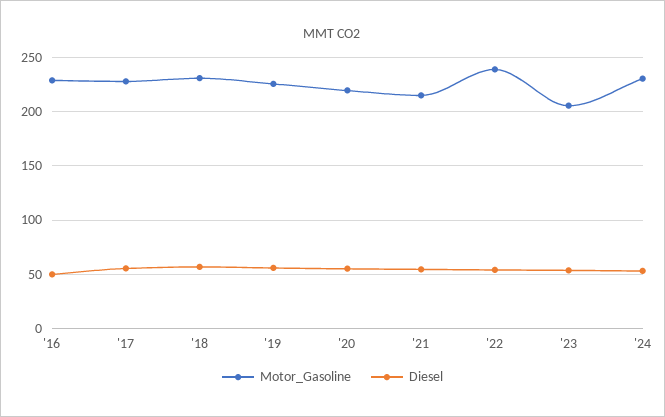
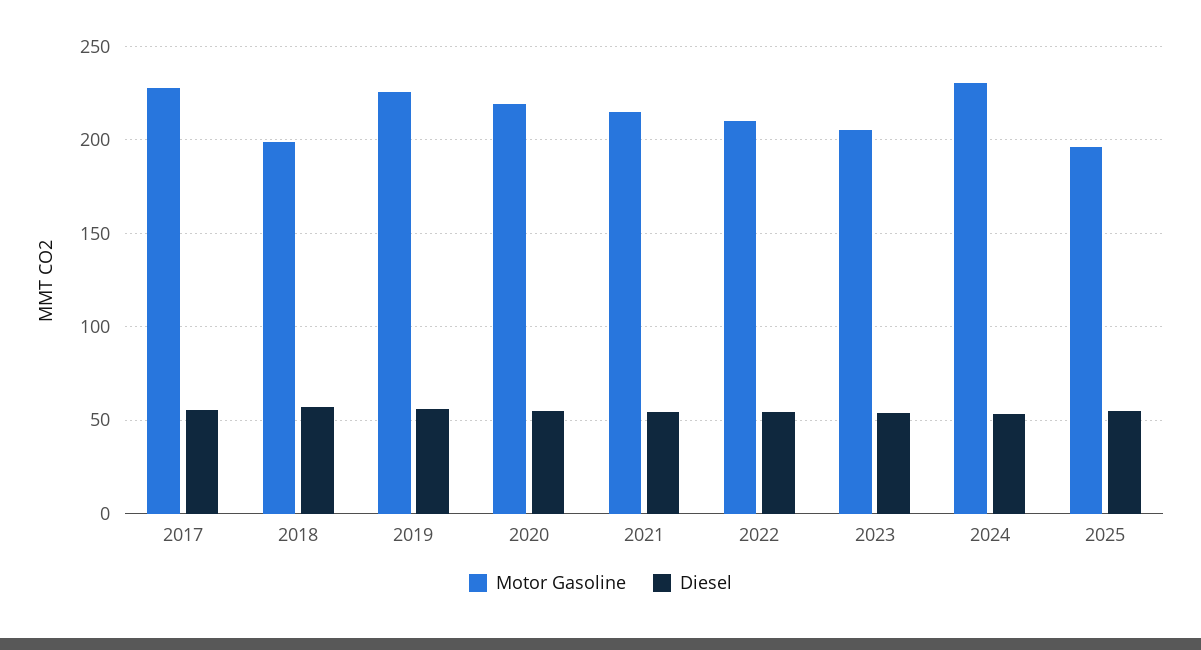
Motor_Gasoline, '16: 230 -> none
Diesel, '16: 50 -> none
Motor_Gasoline, '18: 230 -> 200
Motor_Gasoline, '22: 240 -> 210
Motor_Gasoline, 2025: none -> 195
Diesel, 2025: none -> 55

